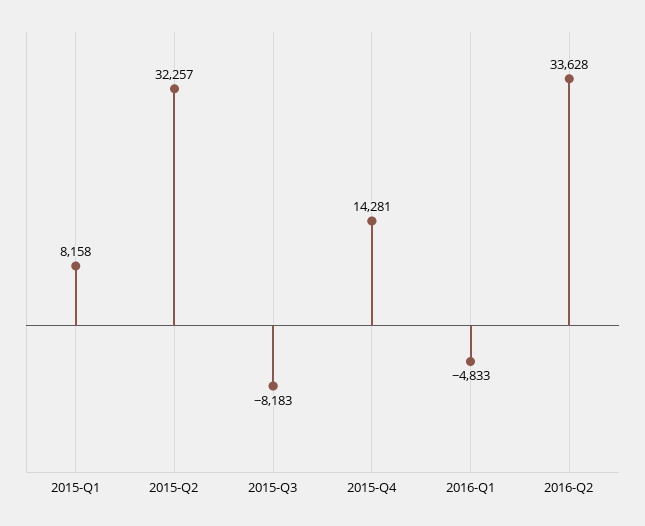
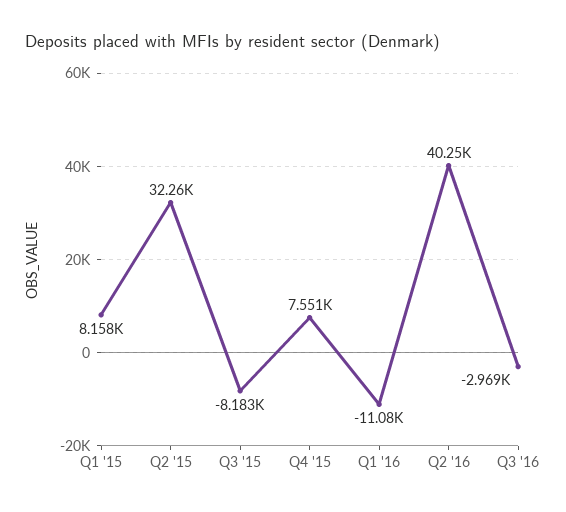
2015-Q4: 14281 -> 7551
2016-Q1: -4833 -> -11080
2016-Q2: 33628 -> 40250
Q3 '16: none -> -2969

